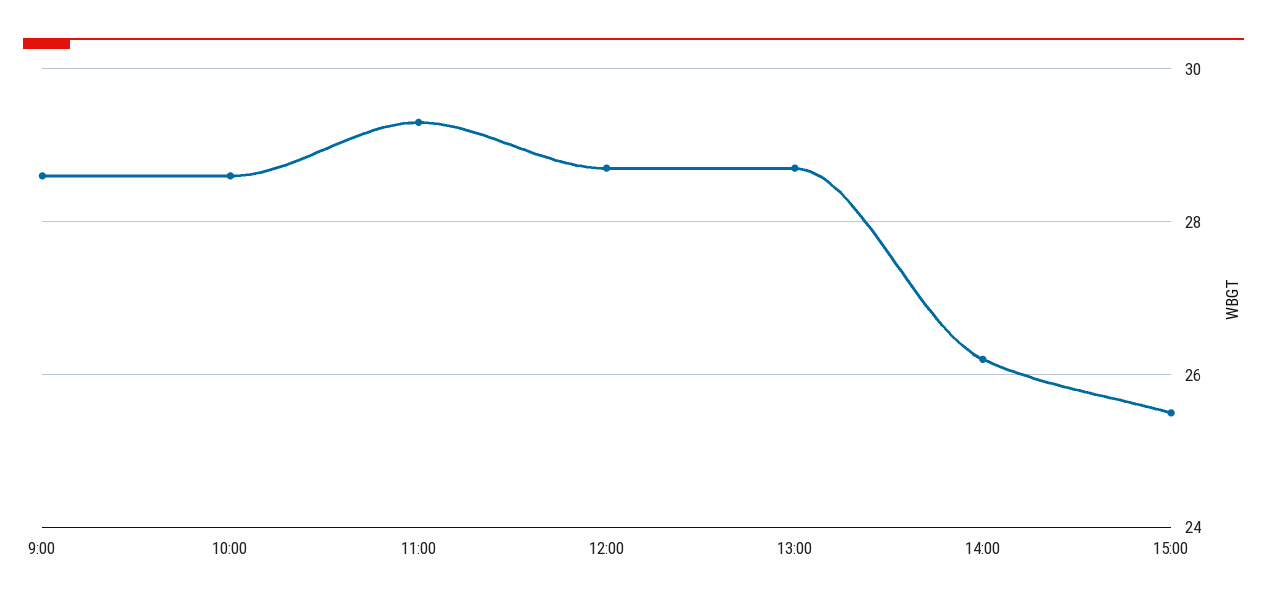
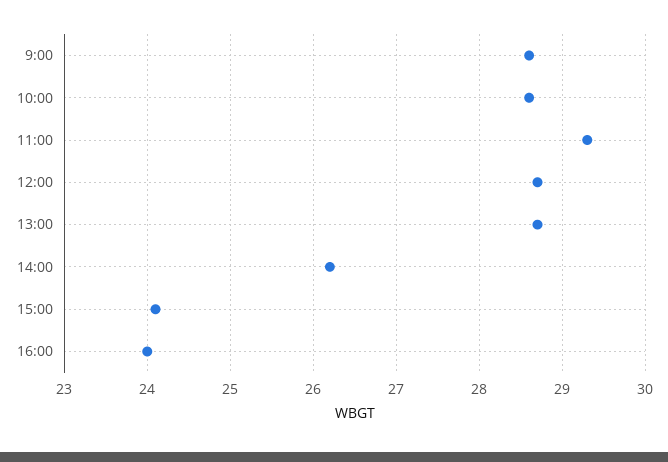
15:00: 25.5 -> 24.1
16:00: none -> 24

